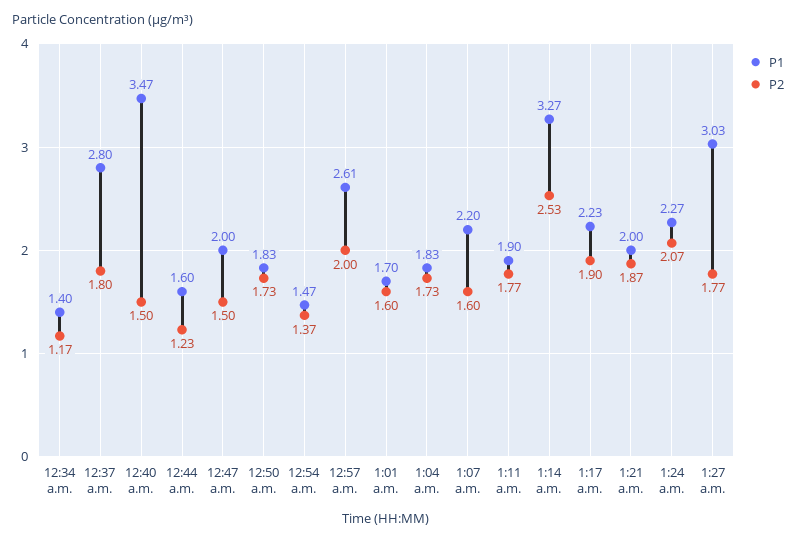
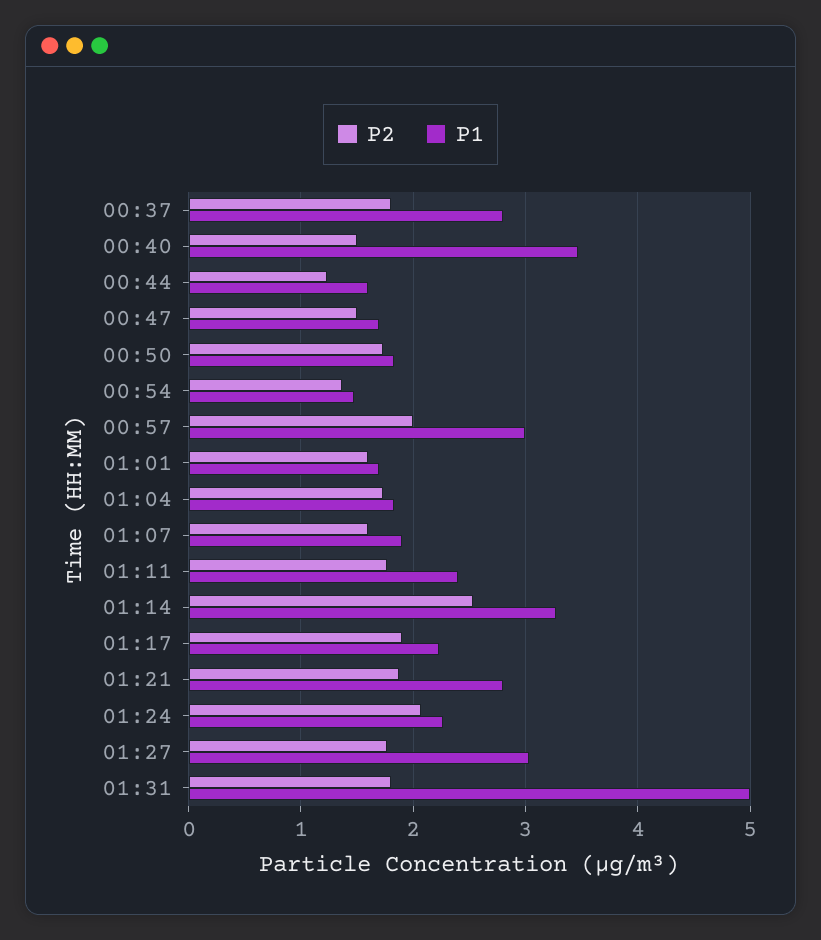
P1, 12:34 a.m.: 1.4 -> none
P2, 12:34 a.m.: 1.17 -> none
P1, 12:47 a.m.: 2 -> 1.7
P1, 12:57 a.m.: 2.61 -> 3
P1, 1:07 a.m.: 2.2 -> 1.9
P1, 1:11 a.m.: 1.9 -> 2.4
P1, 1:21 a.m.: 2 -> 2.8
P2, 01:31: none -> 1.8
P1, 01:31: none -> 5

